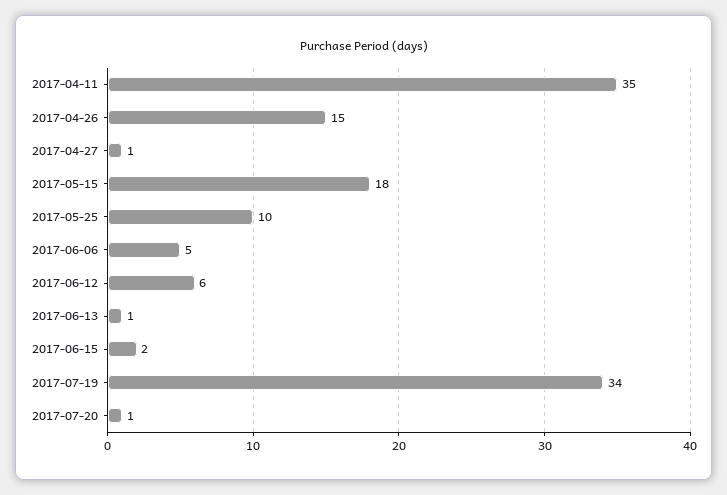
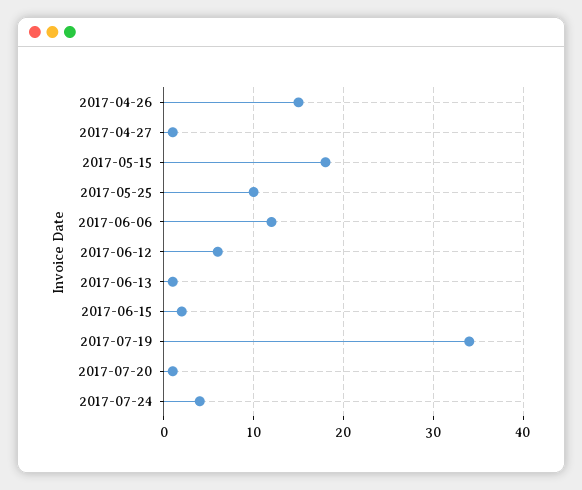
2017-04-11: 35 -> none
2017-06-06: 5 -> 12
2017-07-24: none -> 4

